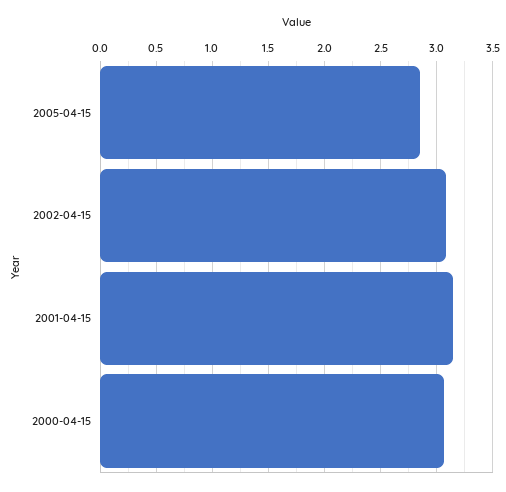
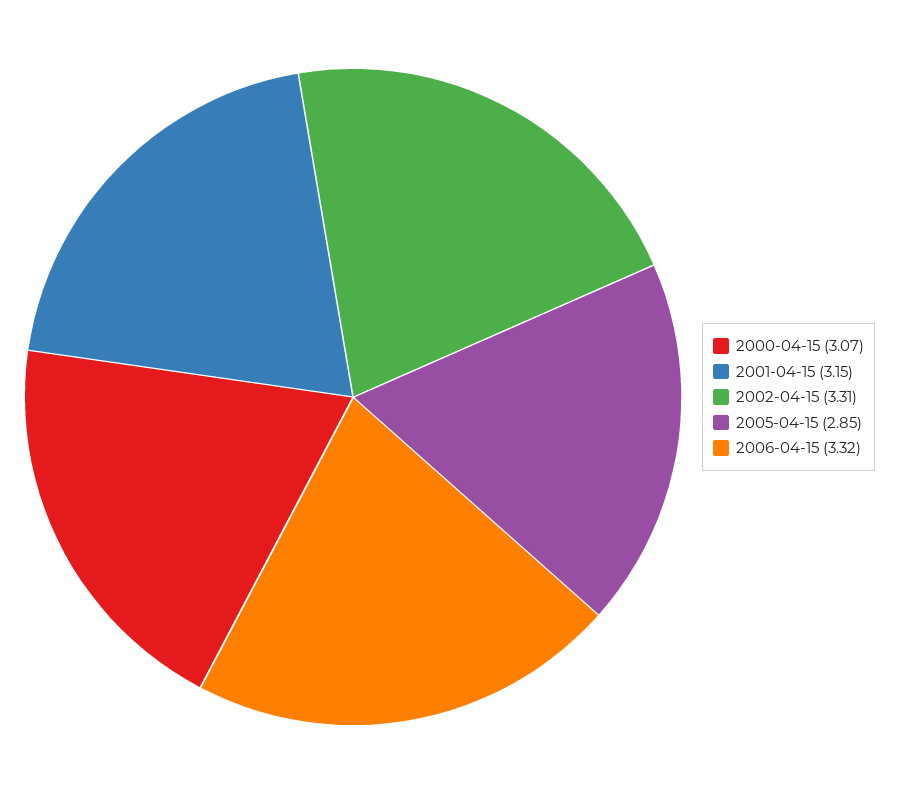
2002-04-15: 3.1 -> 3.31
2006-04-15: none -> 3.32

